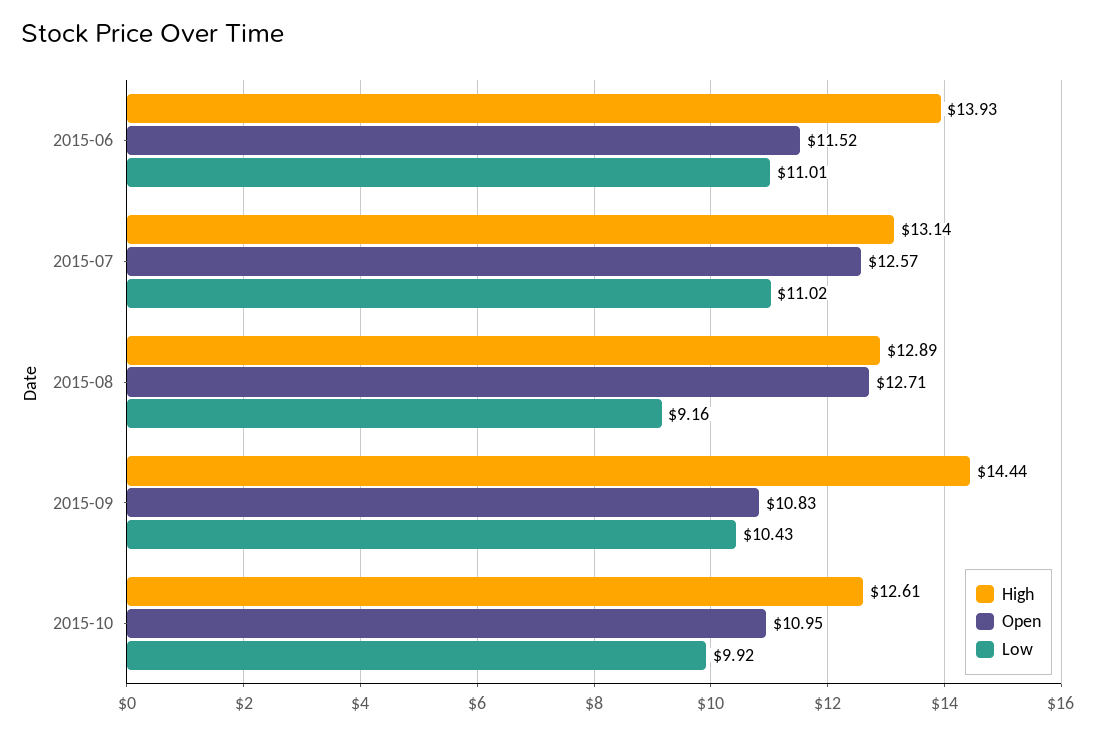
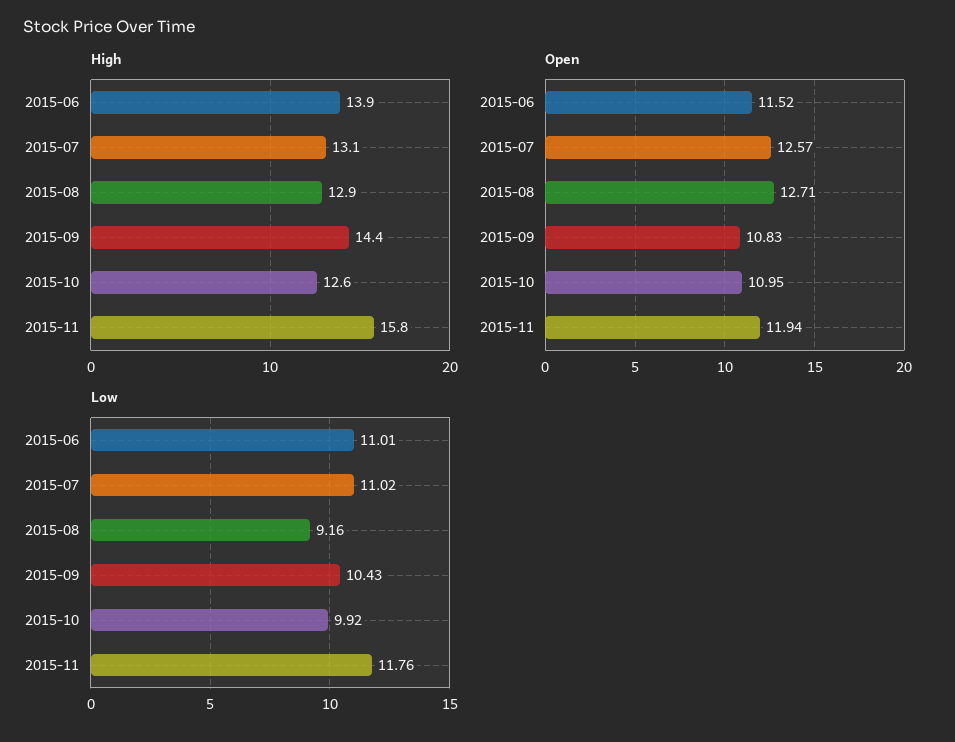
High, 2015-11: none -> 15.8
Open, 2015-11: none -> 11.94
Low, 2015-11: none -> 11.76

